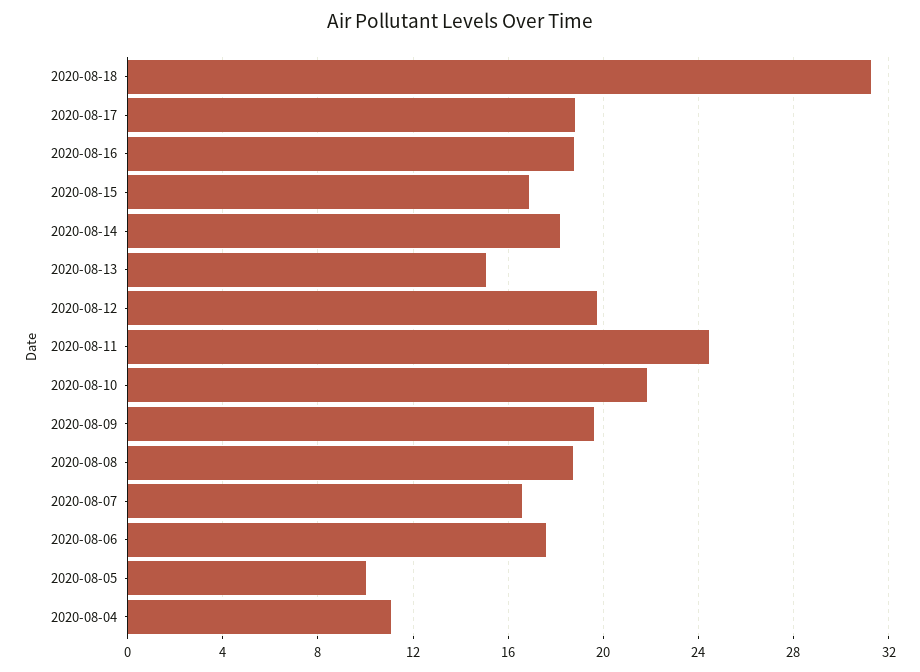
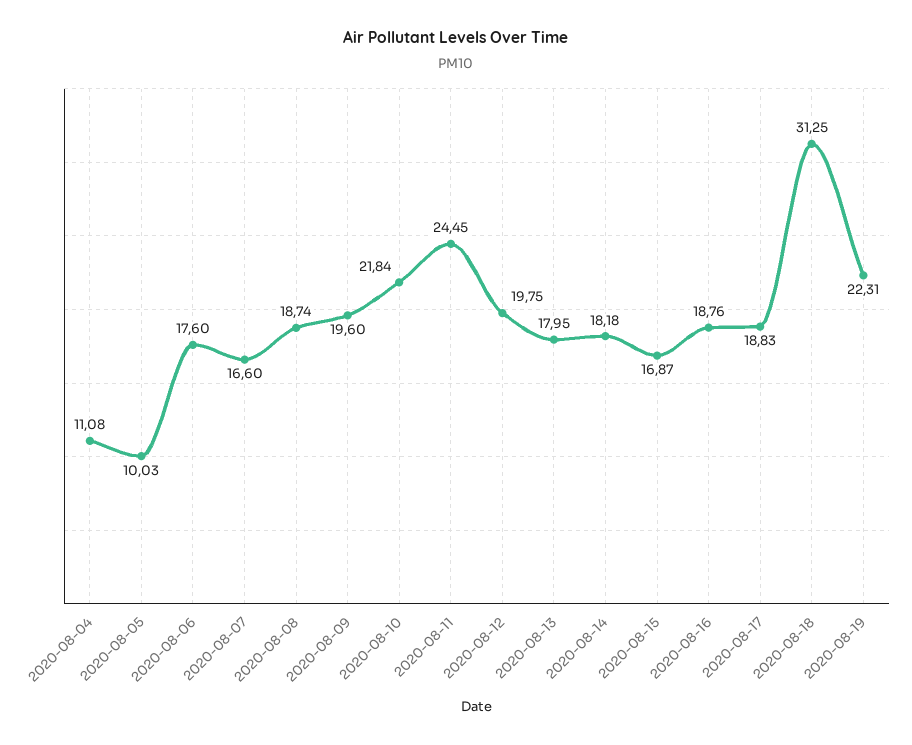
2020-08-13: 15 -> 17.95
2020-08-19: none -> 22.31

